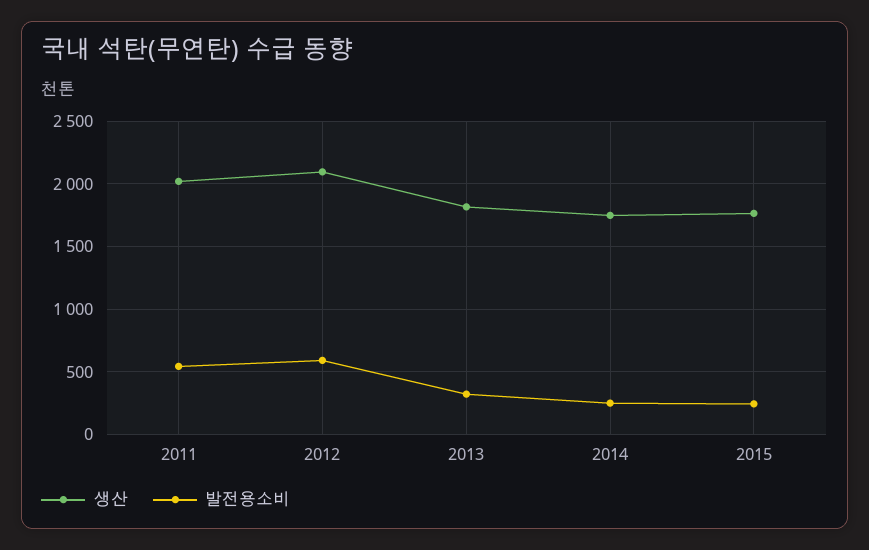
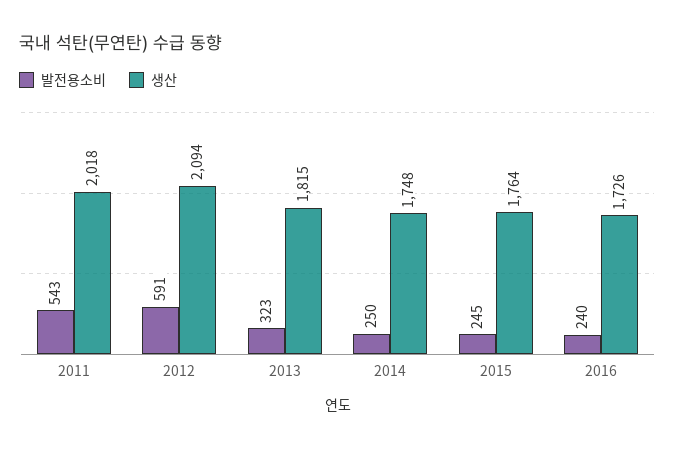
발전용소비, 2016: none -> 240
생산, 2016: none -> 1726

